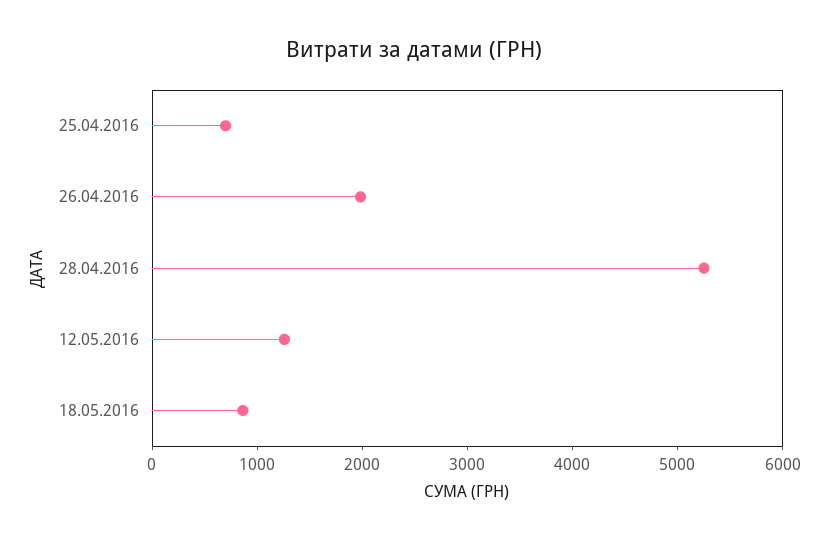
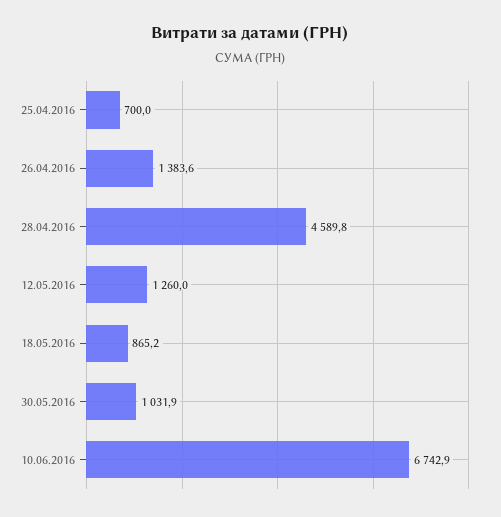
26.04.2016: 2000 -> 1383.6
28.04.2016: 5200 -> 4589.8
30.05.2016: none -> 1031.9
10.06.2016: none -> 6742.9

